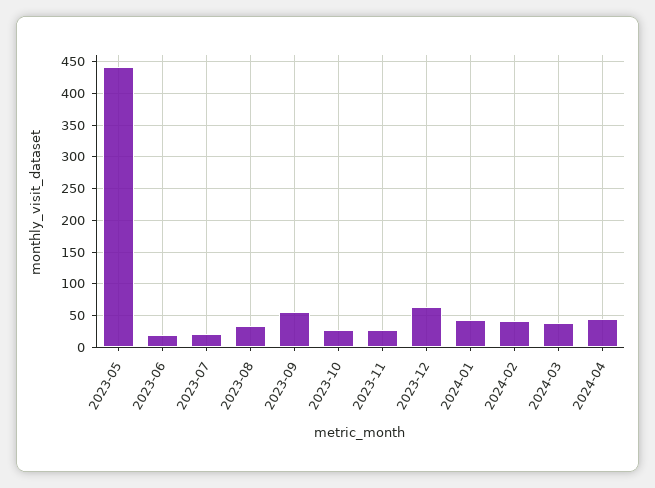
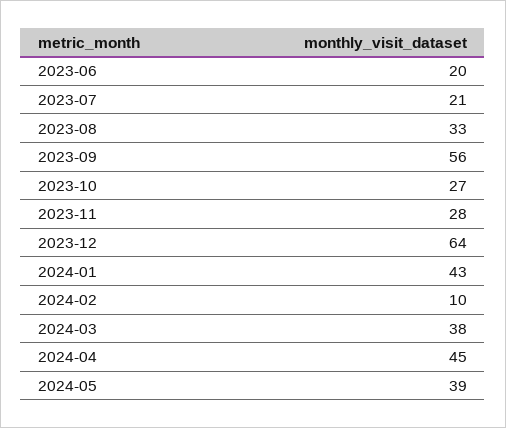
2023-05: 440 -> none
2024-02: 40 -> 10
2024-05: none -> 39

